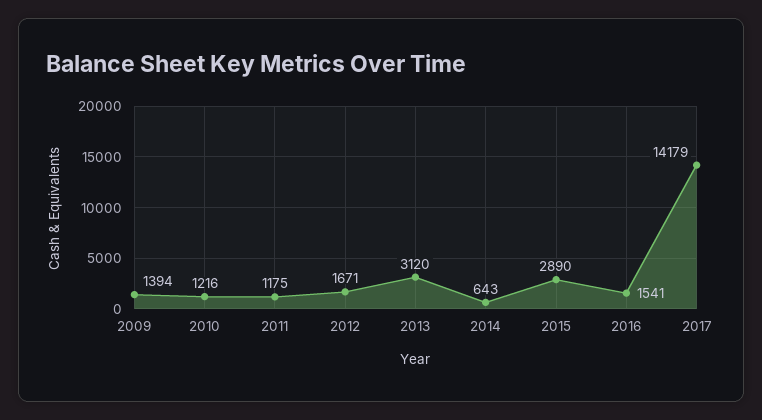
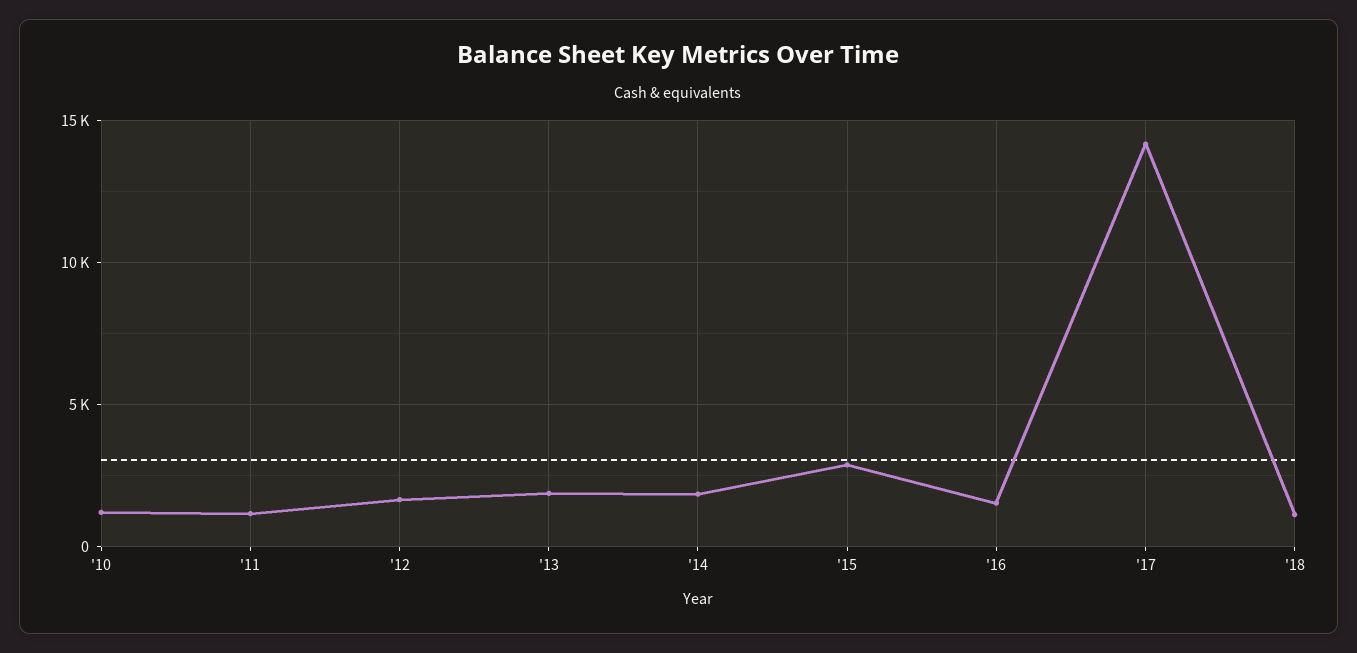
2009: 1394 -> none
2013: 3120 -> 2000
2014: 643 -> 2000
'18: none -> 1000

